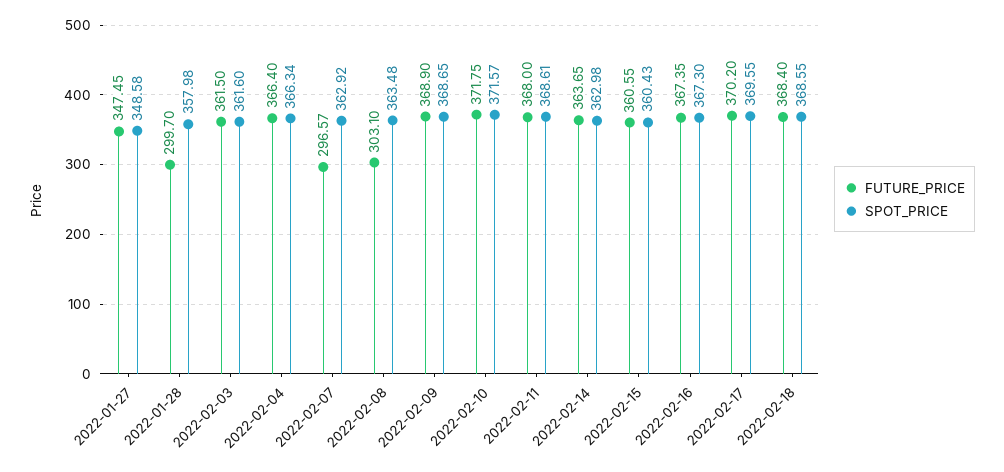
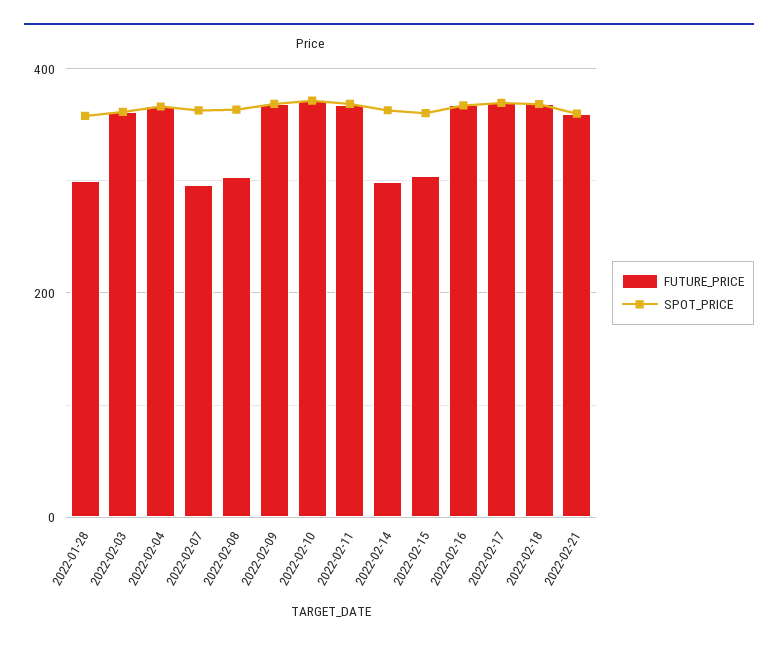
FUTURE_PRICE, 2022-01-27: 347.45 -> none
SPOT_PRICE, 2022-01-27: 348.58 -> none
FUTURE_PRICE, 2022-02-14: 363.65 -> 300
FUTURE_PRICE, 2022-02-15: 360.55 -> 300
FUTURE_PRICE, 2022-02-21: none -> 360
SPOT_PRICE, 2022-02-21: none -> 360

